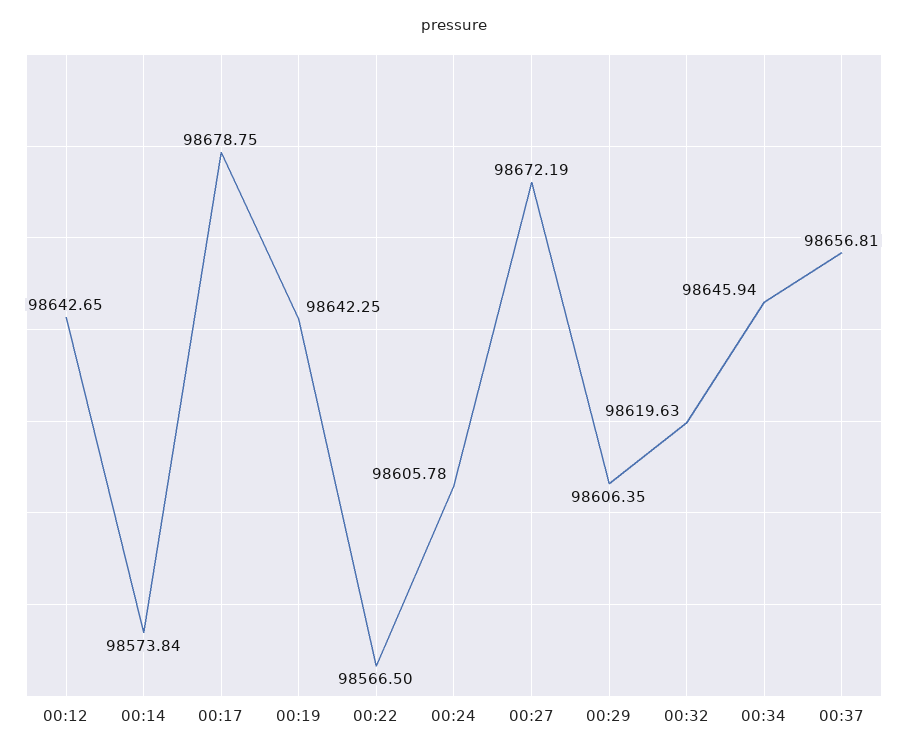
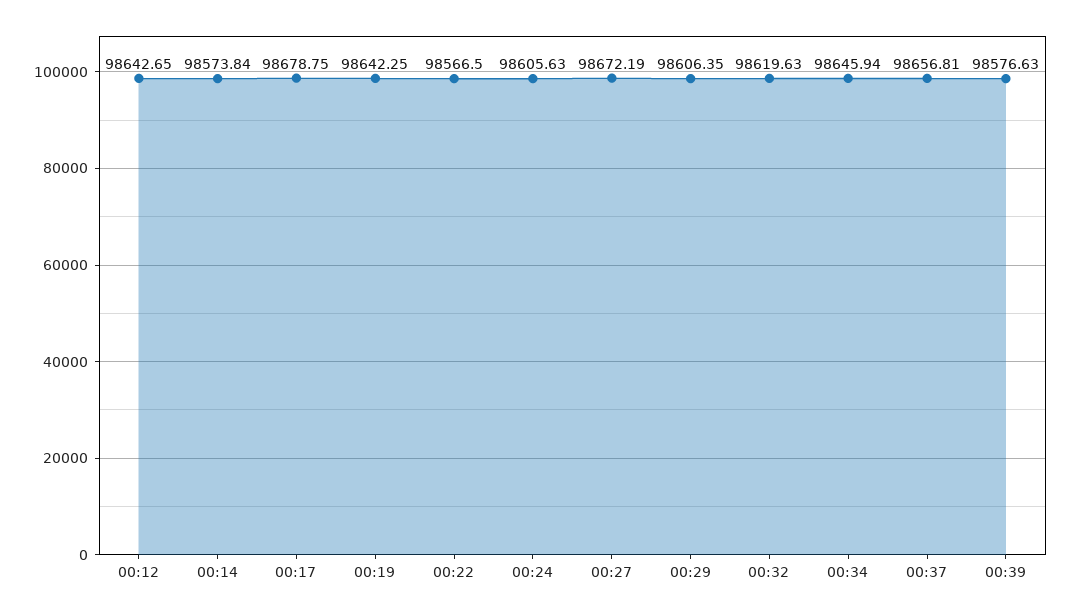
00:24: 98605.78 -> 98605.63
00:39: none -> 98576.63

